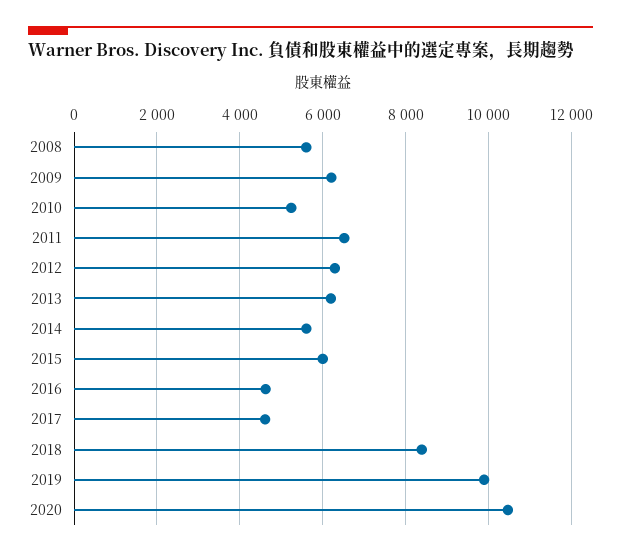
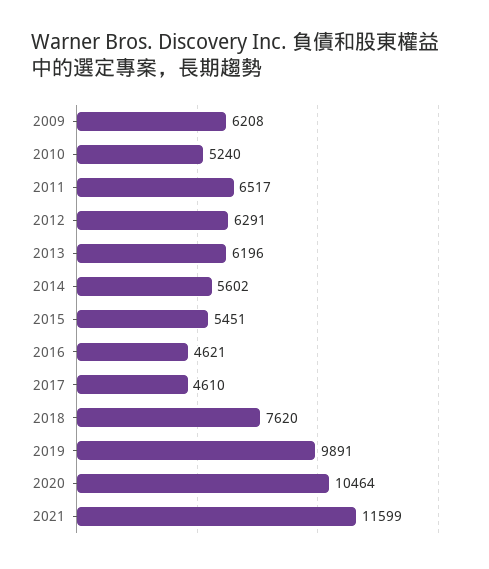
2008: 5600 -> none
2015: 6000 -> 5451
2018: 8400 -> 7620
2021: none -> 11599

